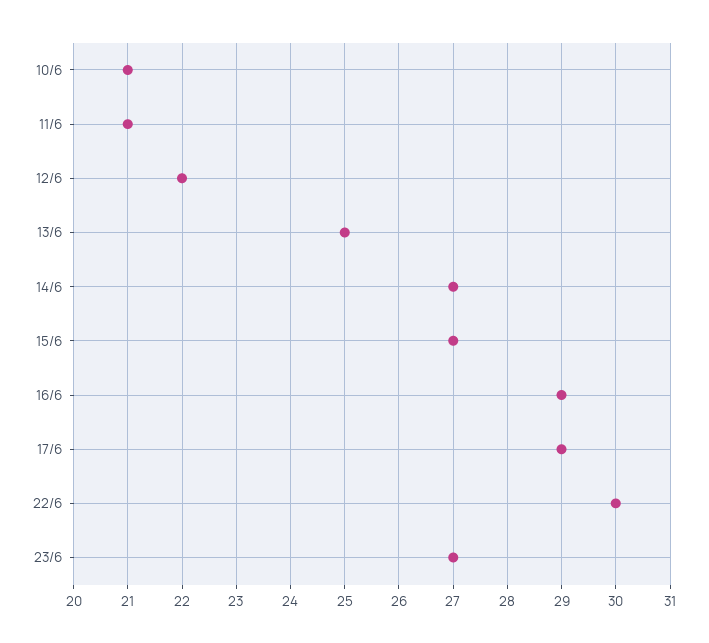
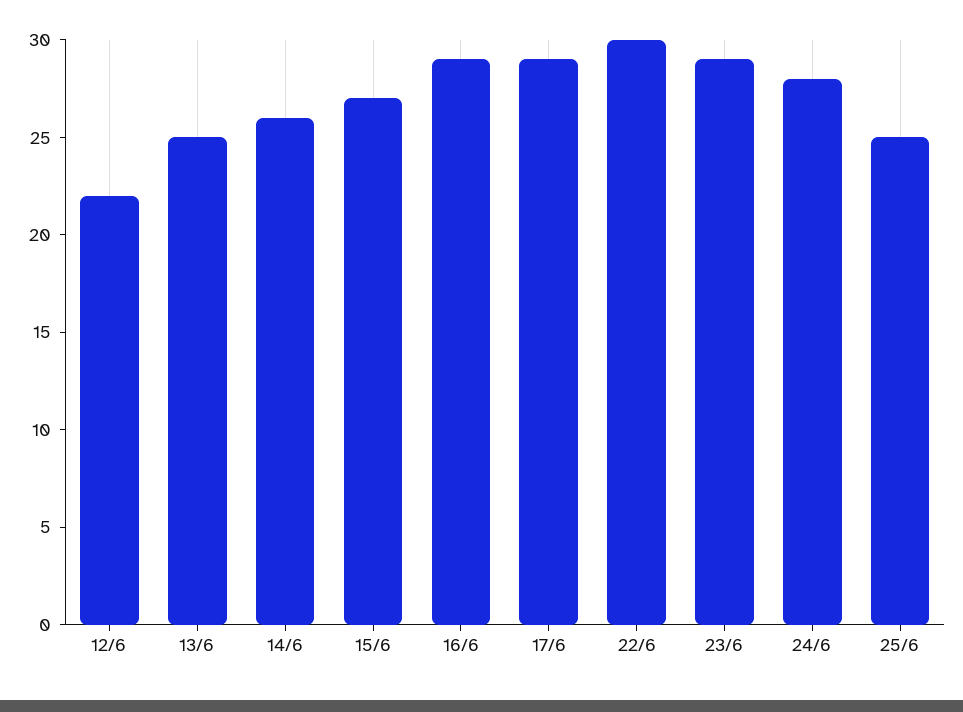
10/6: 21 -> none
11/6: 21 -> none
14/6: 27 -> 26
23/6: 27 -> 29
24/6: none -> 28
25/6: none -> 25

